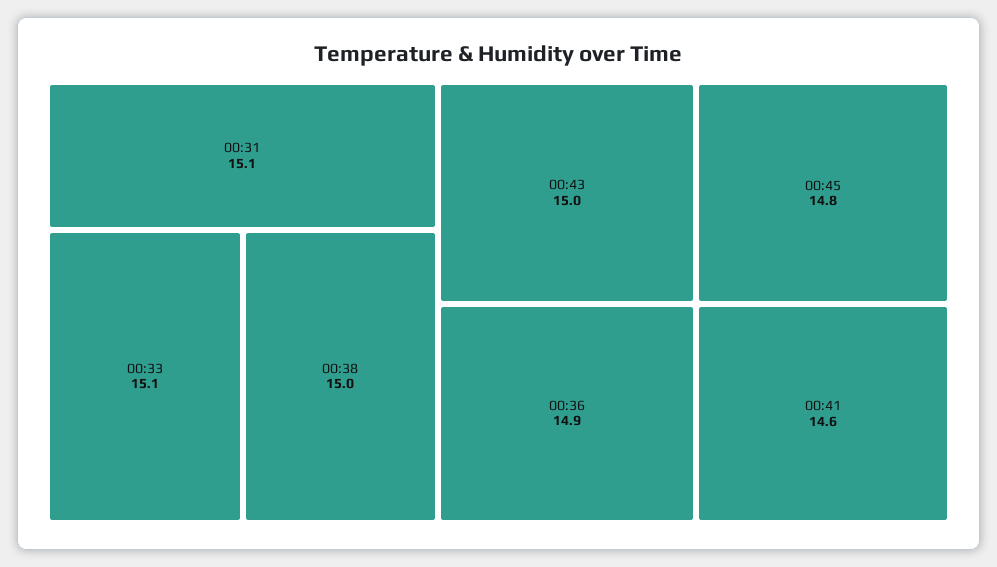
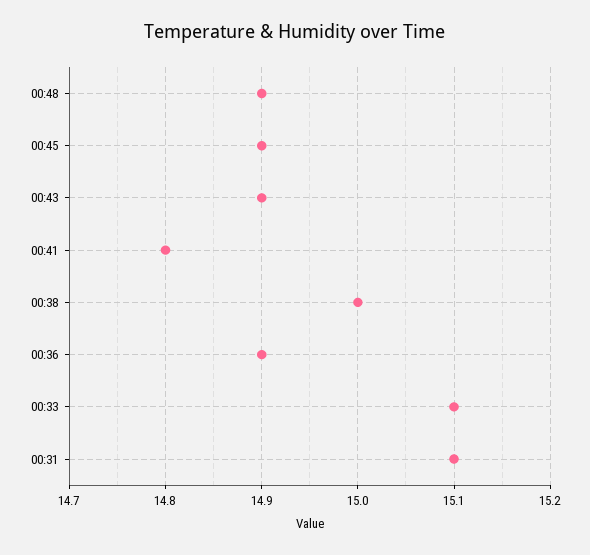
00:43: 15 -> 14.9
00:45: 14.8 -> 14.9
00:41: 14.6 -> 14.8
00:48: none -> 14.9

